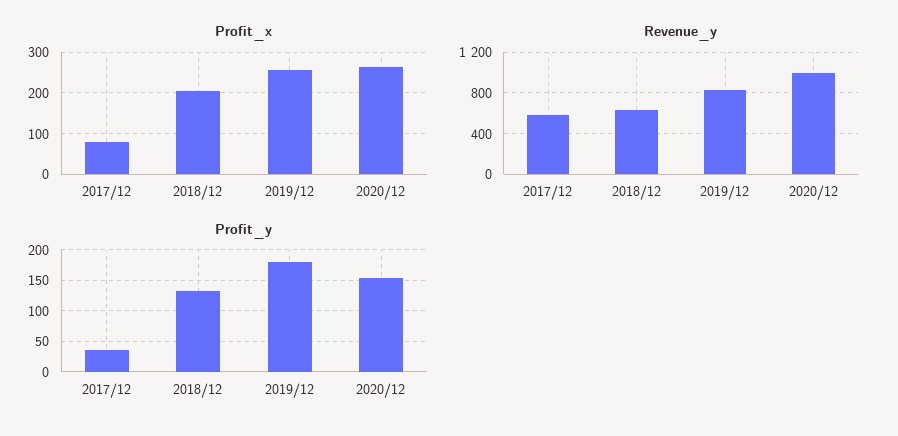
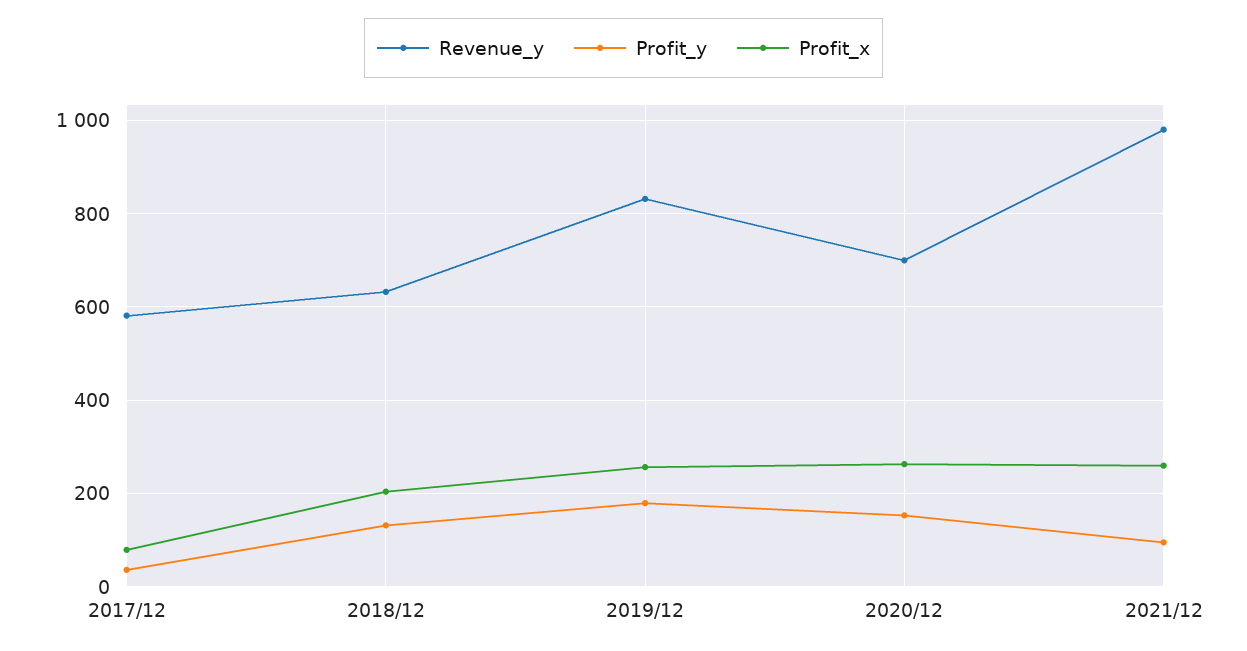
Revenue_y, 2020/12: 1000 -> 700
Revenue_y, 2021/12: none -> 980
Profit_y, 2021/12: none -> 100
Profit_x, 2021/12: none -> 260

